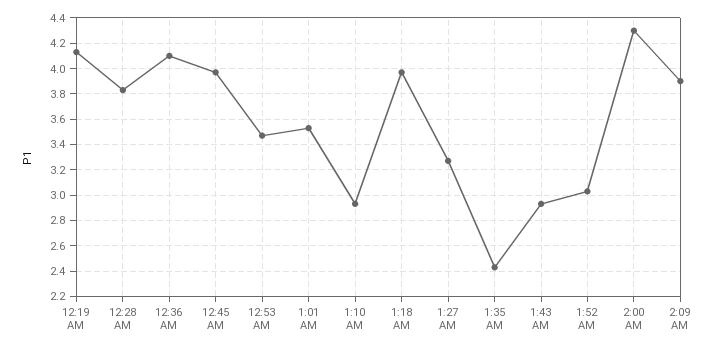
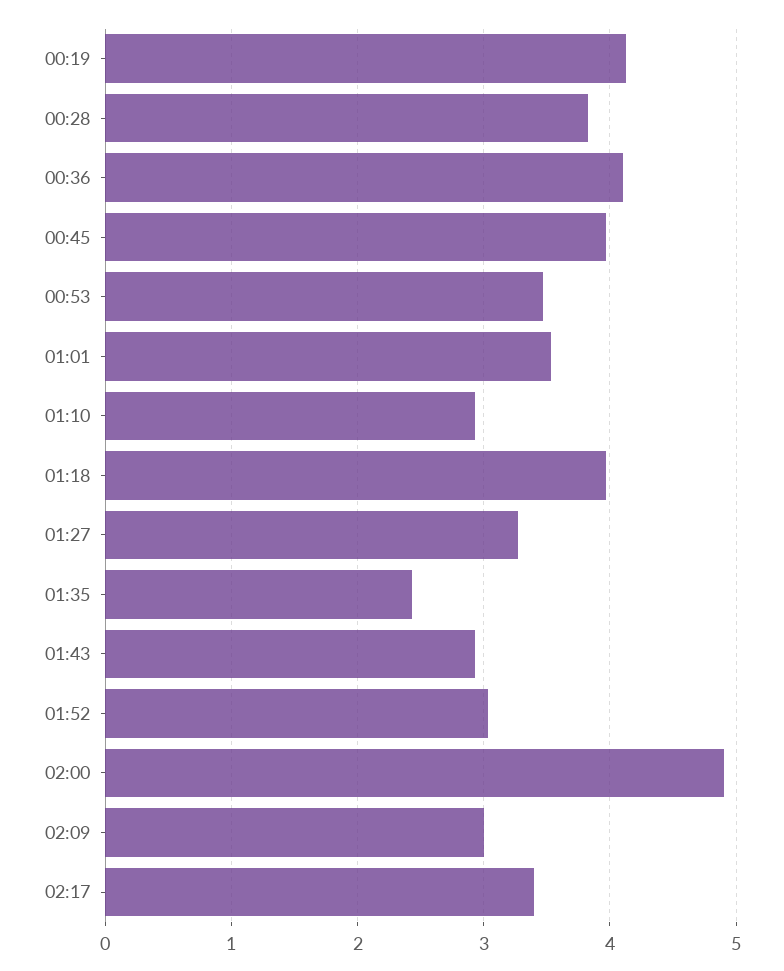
2:00 AM: 4.3 -> 4.9
2:09 AM: 3.9 -> 3
02:17: none -> 3.4

